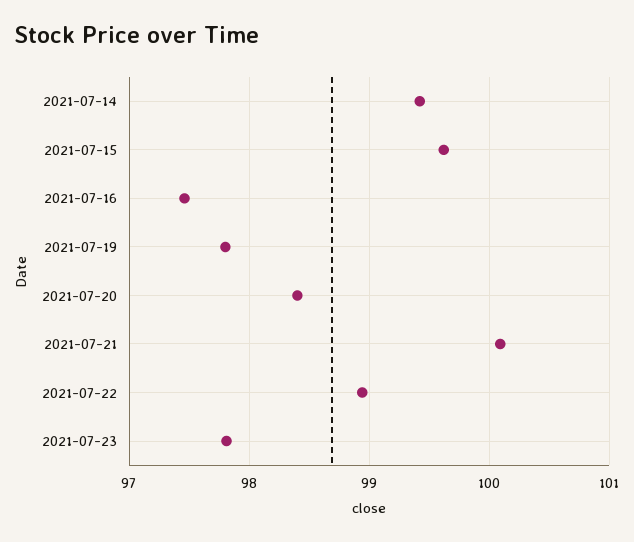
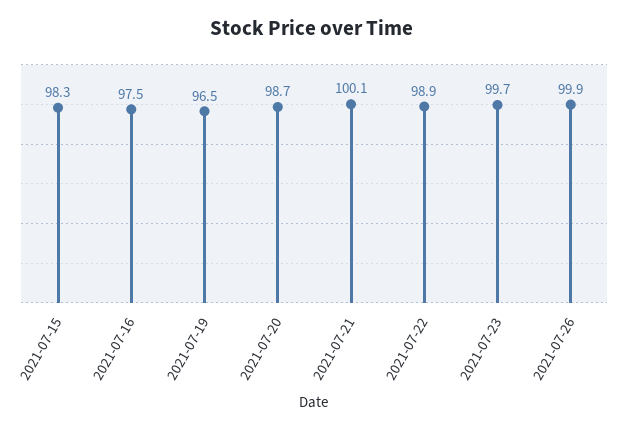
2021-07-14: 99.4 -> none
2021-07-15: 99.6 -> 98.3
2021-07-19: 97.8 -> 96.5
2021-07-20: 98.4 -> 98.7
2021-07-23: 97.8 -> 99.7
2021-07-26: none -> 99.9

